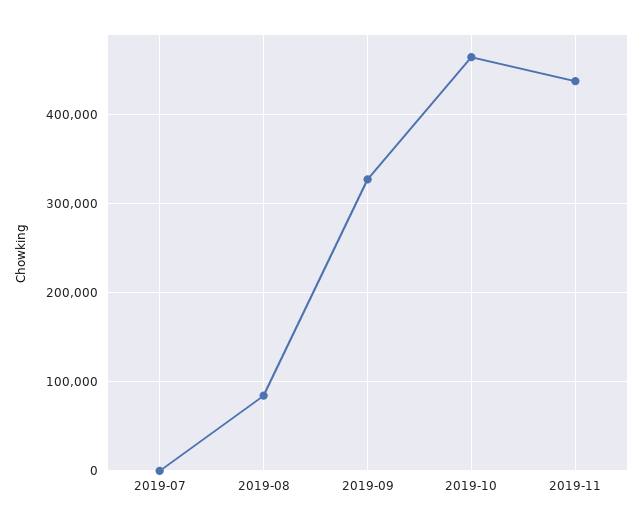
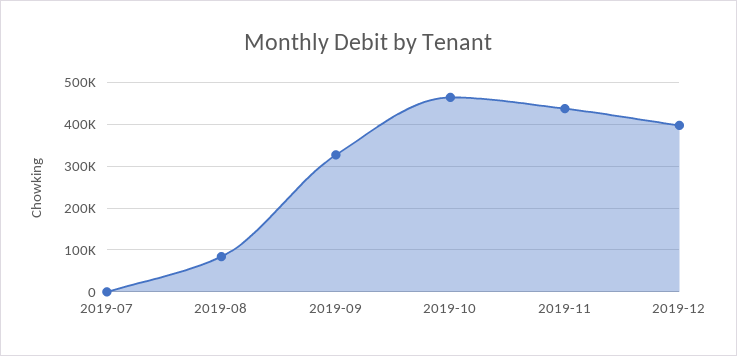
2019-12: none -> 400000

